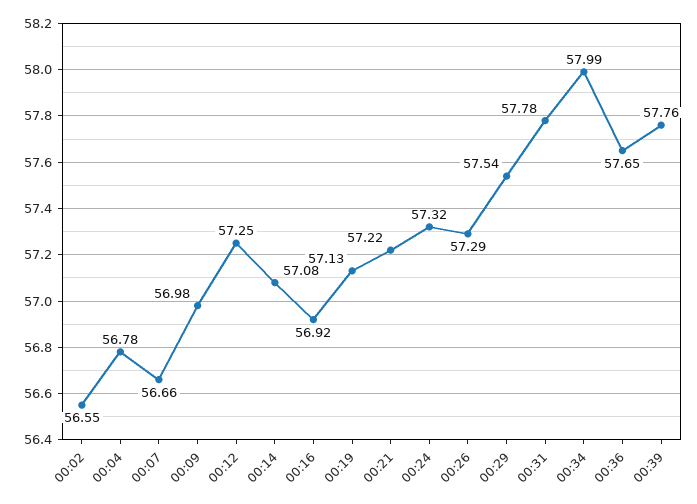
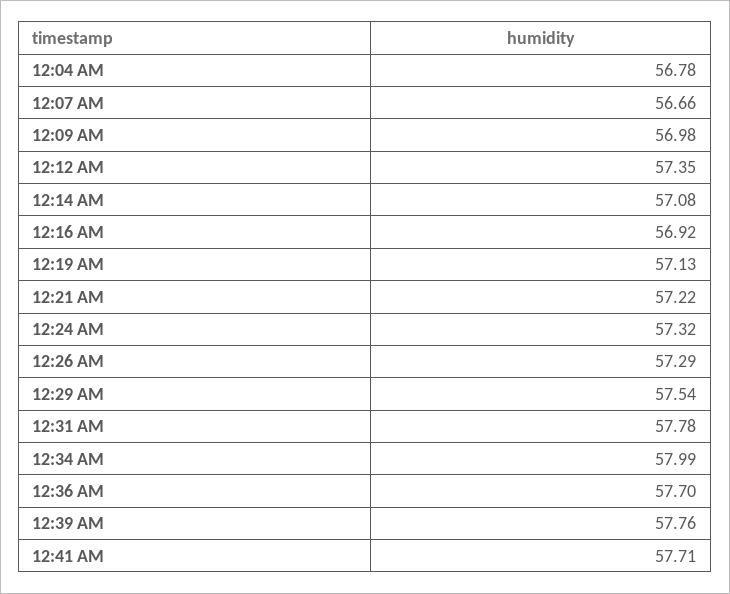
00:02: 56.55 -> none
00:12: 57.25 -> 57.35
00:36: 57.65 -> 57.7
12:41 AM: none -> 57.71

